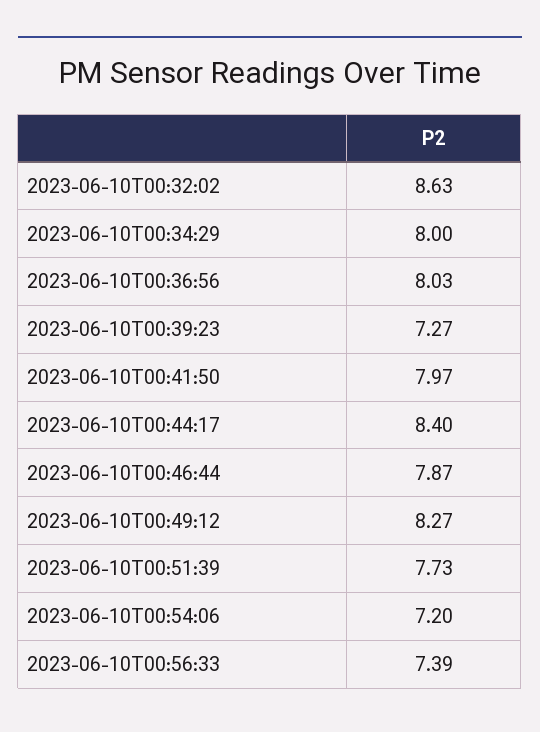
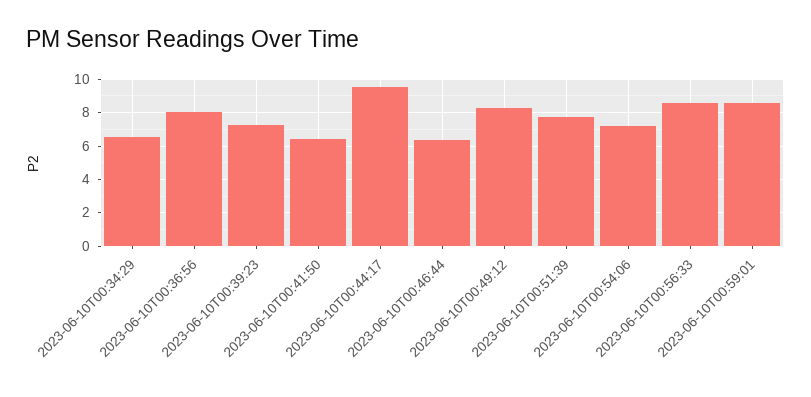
2023-06-10T00:32:02: 8.63 -> none
2023-06-10T00:34:29: 8 -> 6.5
2023-06-10T00:41:50: 7.97 -> 6.5
2023-06-10T00:44:17: 8.4 -> 9.5
2023-06-10T00:46:44: 7.87 -> 6.5
2023-06-10T00:56:33: 7.39 -> 8.5
2023-06-10T00:59:01: none -> 8.5

